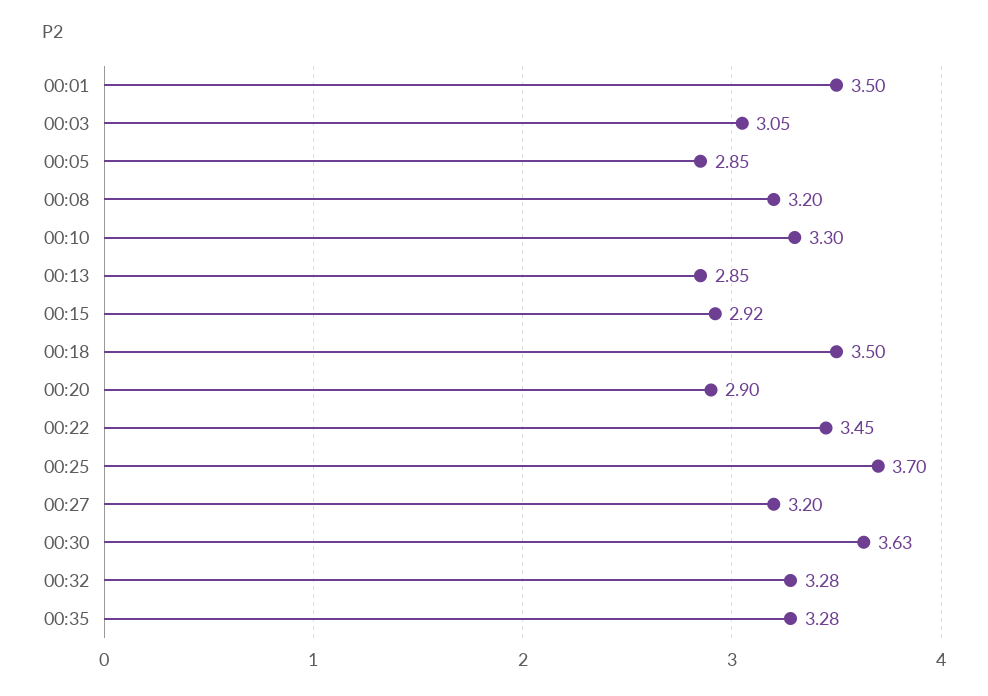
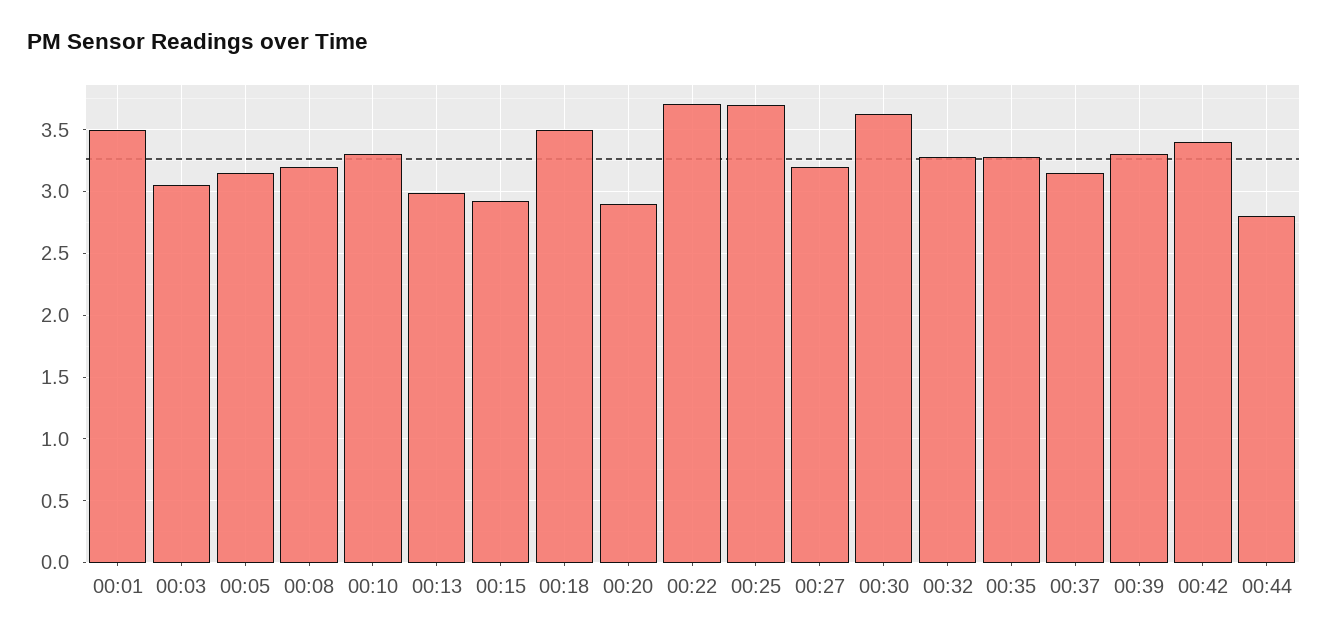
00:05: 2.85 -> 3.15
00:13: 2.85 -> 3
00:22: 3.45 -> 3.7
00:37: none -> 3.15
00:39: none -> 3.3
00:42: none -> 3.4
00:44: none -> 2.8

